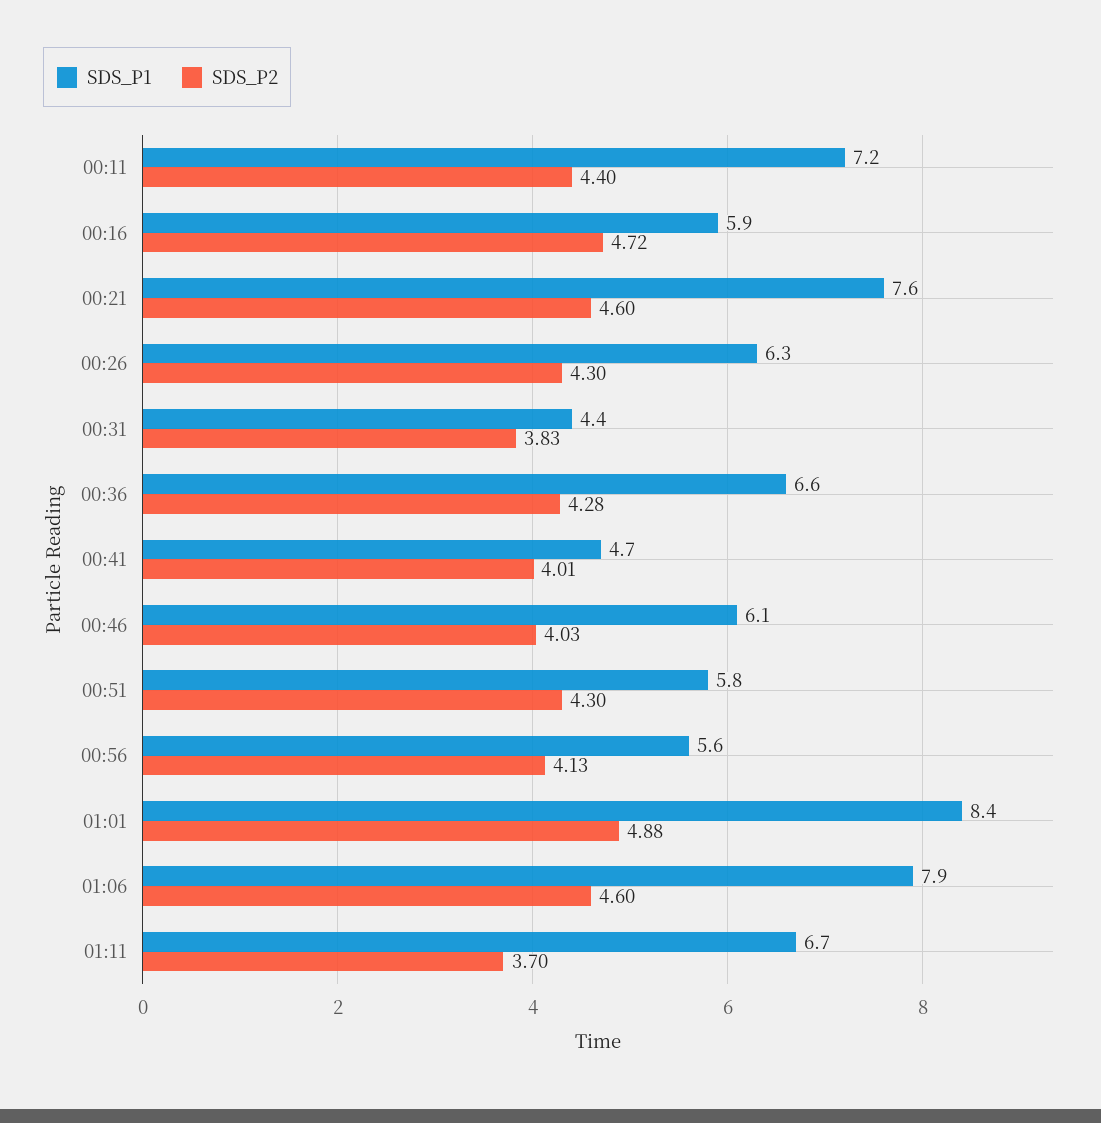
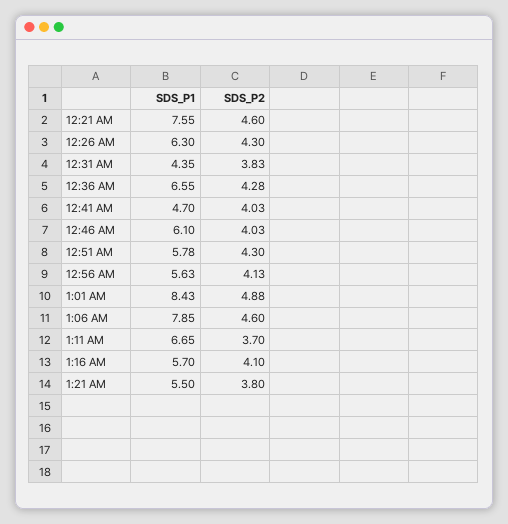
SDS_P1, 00:11: 7.2 -> none
SDS_P2, 00:11: 4.4 -> none
SDS_P1, 00:16: 5.9 -> none
SDS_P2, 00:16: 4.72 -> none
SDS_P2, 00:41: 4.01 -> 4.03
SDS_P1, 1:16 AM: none -> 5.7
SDS_P2, 1:16 AM: none -> 4.1
SDS_P1, 1:21 AM: none -> 5.5
SDS_P2, 1:21 AM: none -> 3.8

